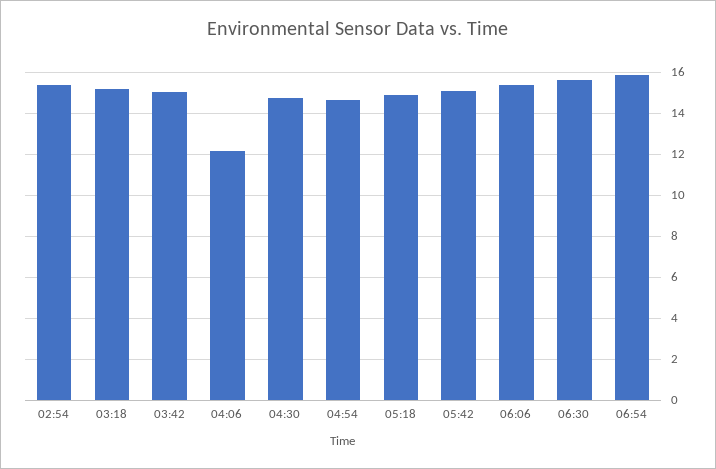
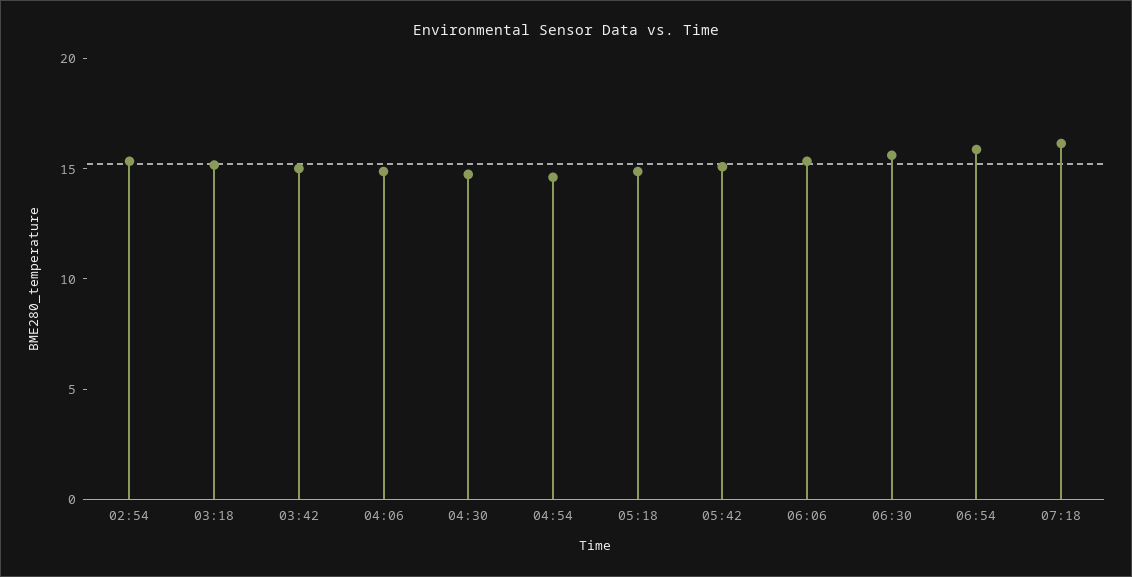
04:06: 12 -> 15
07:18: none -> 16

